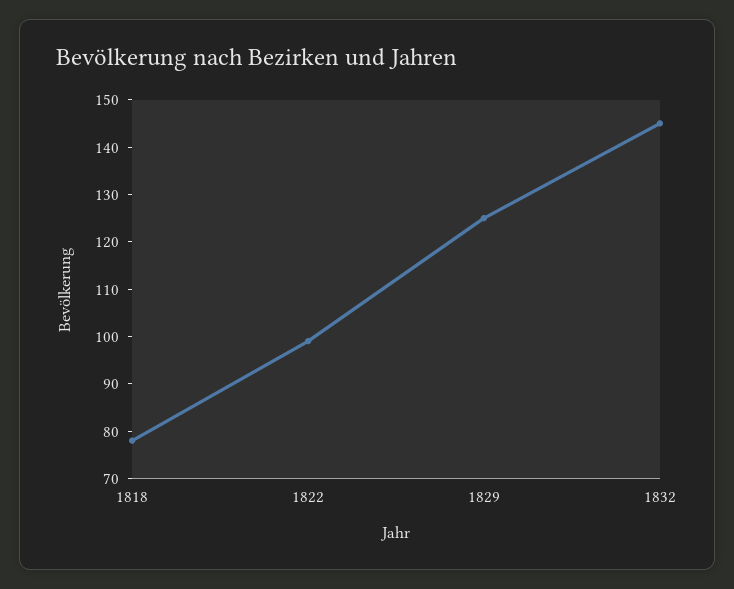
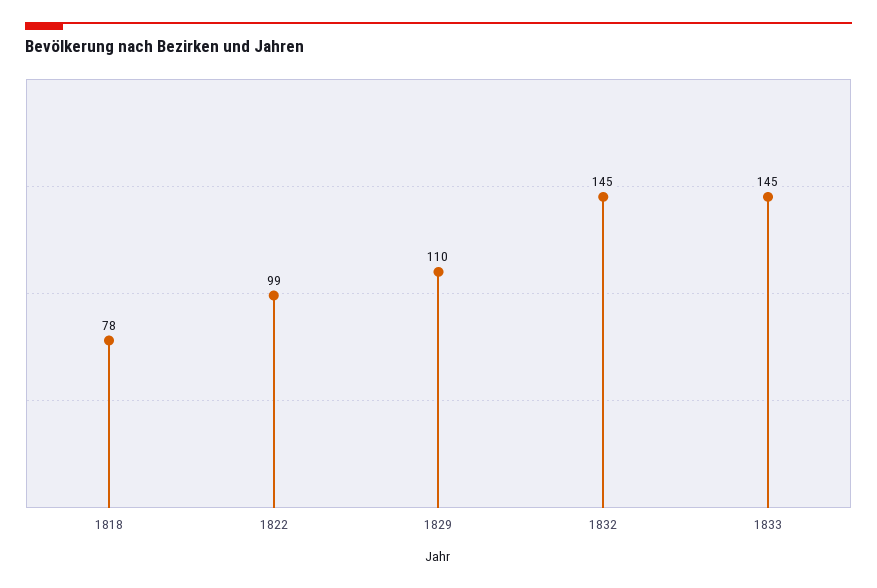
1829: 125 -> 110
1833: none -> 145

